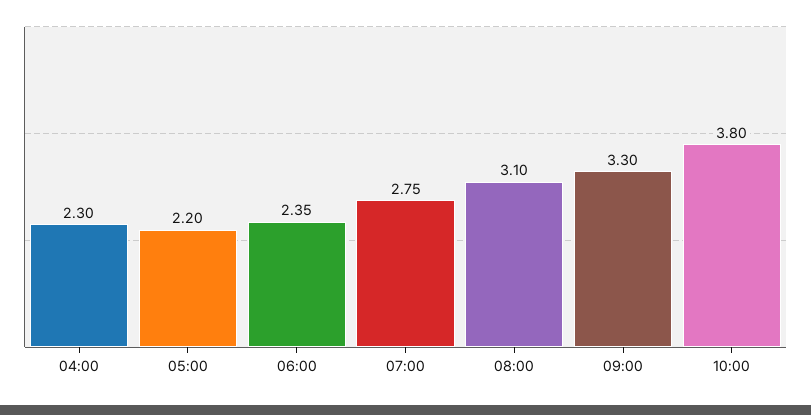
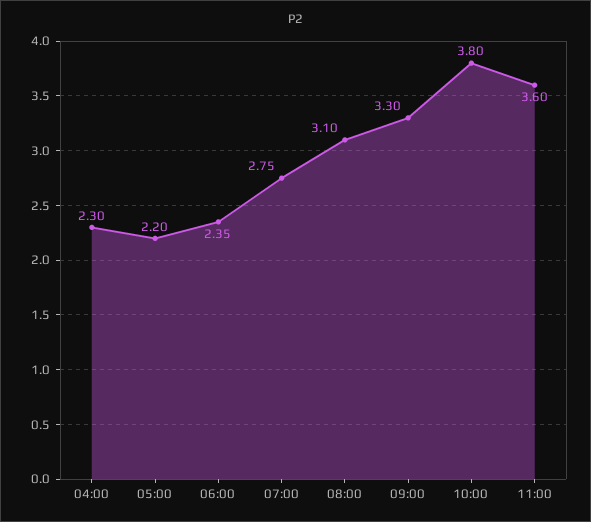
11:00: none -> 3.6

